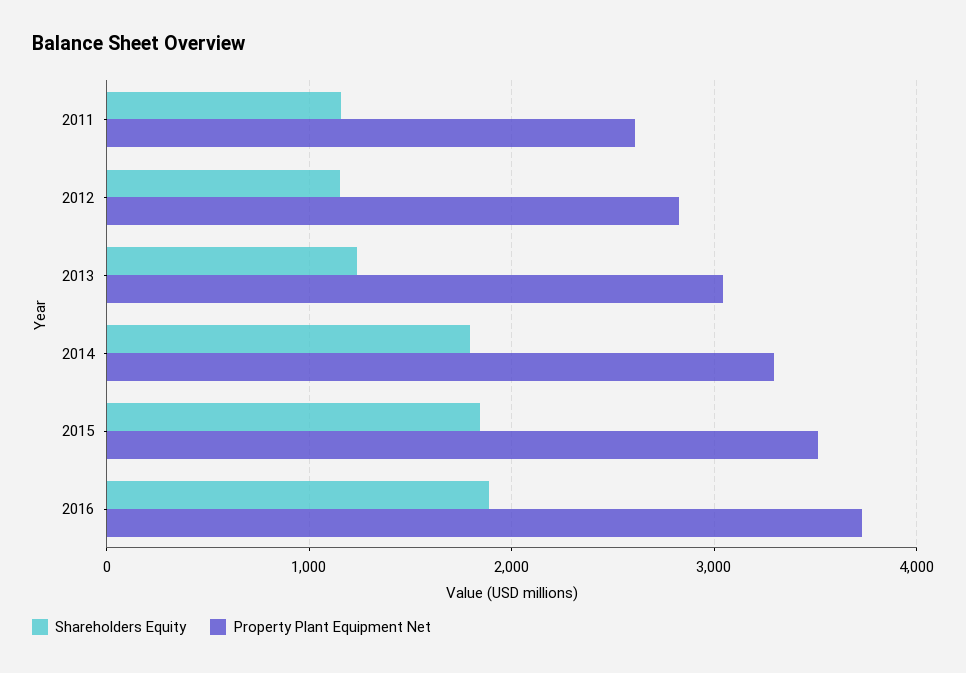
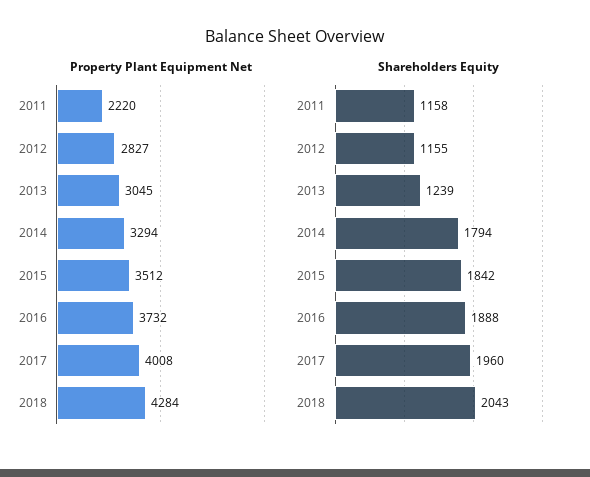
Property Plant Equipment Net, 2011: 2600 -> 2220
Property Plant Equipment Net, 2017: none -> 4008
Property Plant Equipment Net, 2018: none -> 4284
Shareholders Equity, 2017: none -> 1960
Shareholders Equity, 2018: none -> 2043

